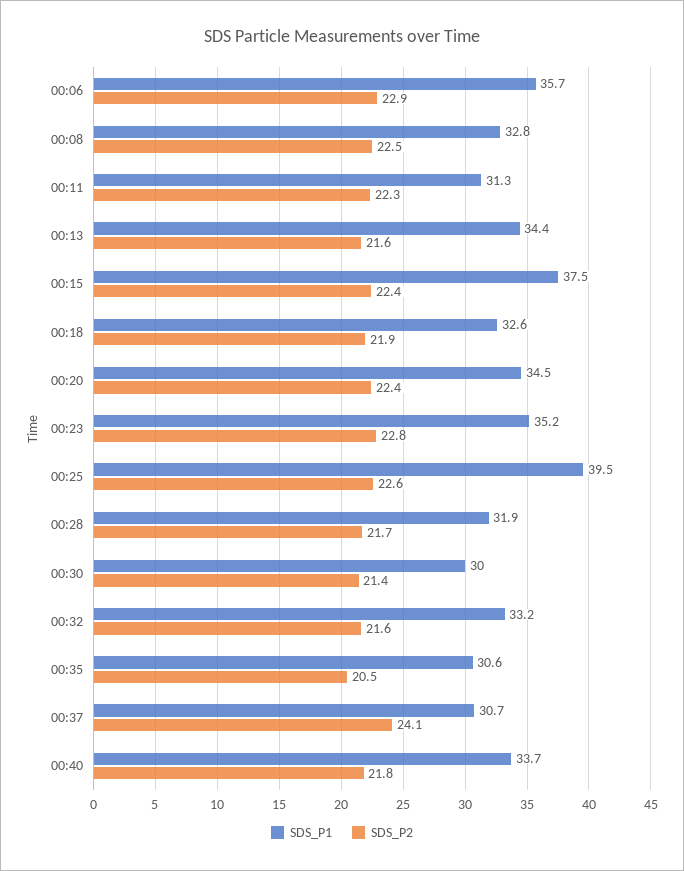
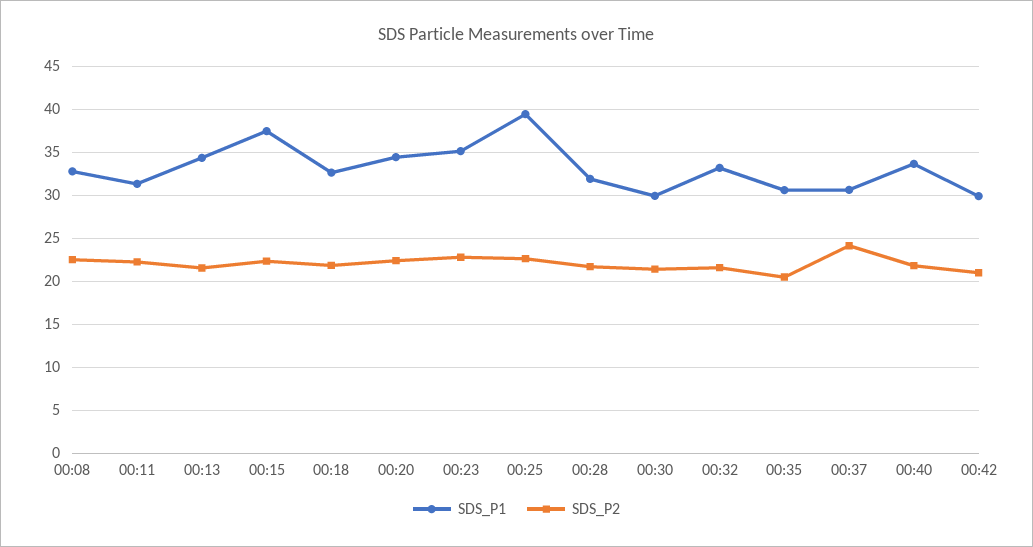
SDS_P1, 00:06: 35.7 -> none
SDS_P2, 00:06: 22.9 -> none
SDS_P1, 00:42: none -> 30
SDS_P2, 00:42: none -> 21

